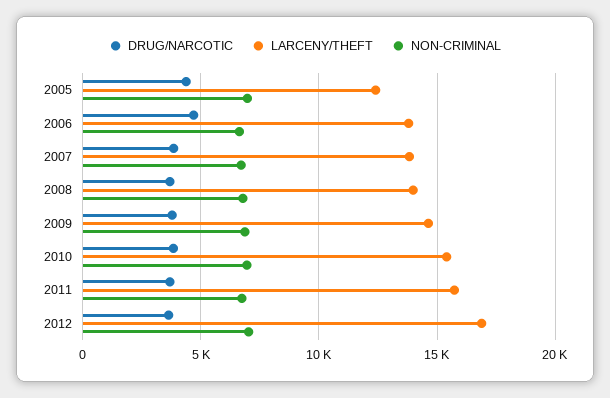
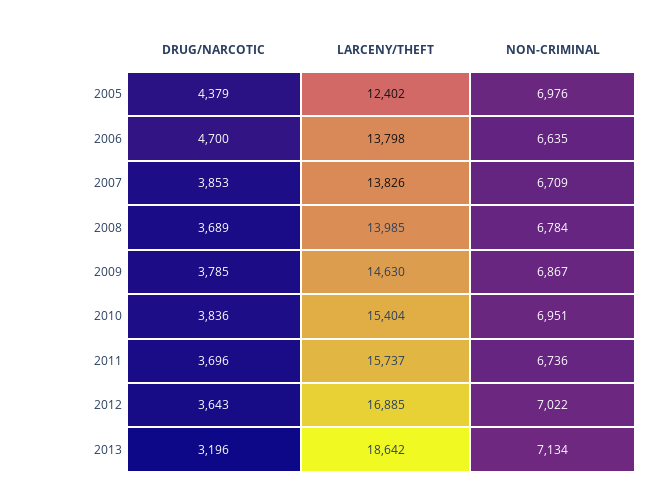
DRUG/NARCOTIC, 2013: none -> 3196
LARCENY/THEFT, 2013: none -> 18642
NON-CRIMINAL, 2013: none -> 7134

